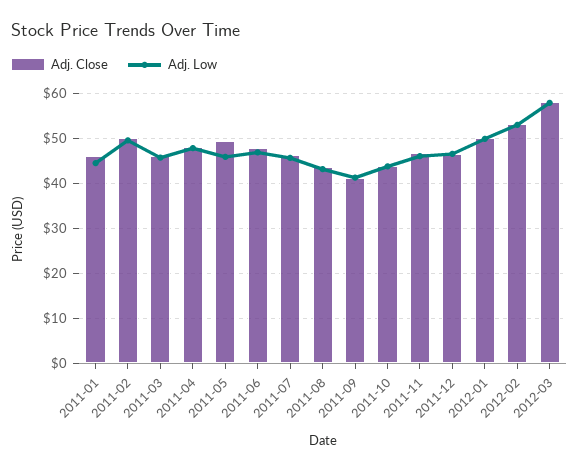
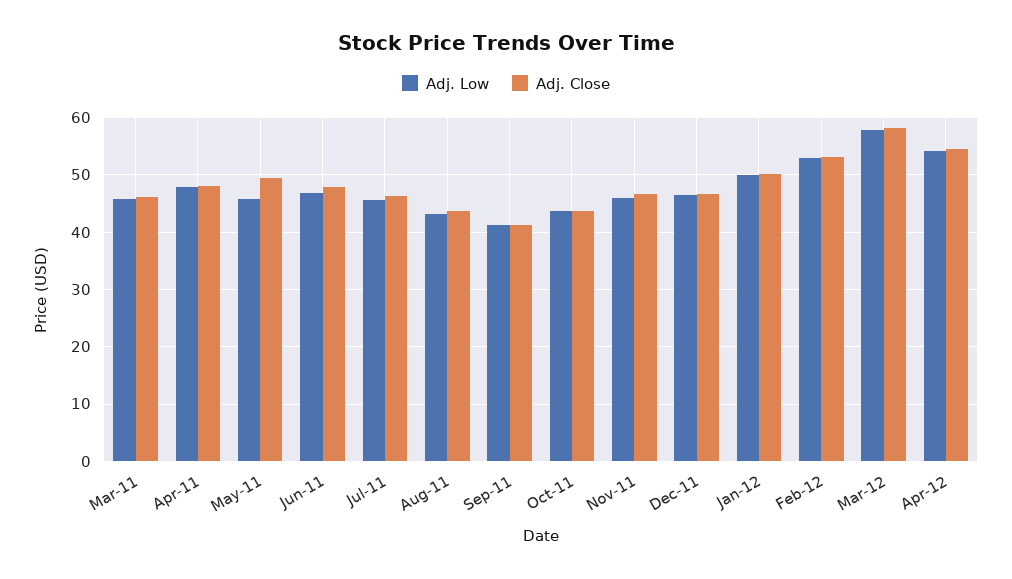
Adj. Close, 2011-01: 46 -> none
Adj. Low, 2011-01: 44 -> none
Adj. Close, 2011-02: 50 -> none
Adj. Low, 2011-02: 50 -> none
Adj. Low, Apr-12: none -> 54
Adj. Close, Apr-12: none -> 54

